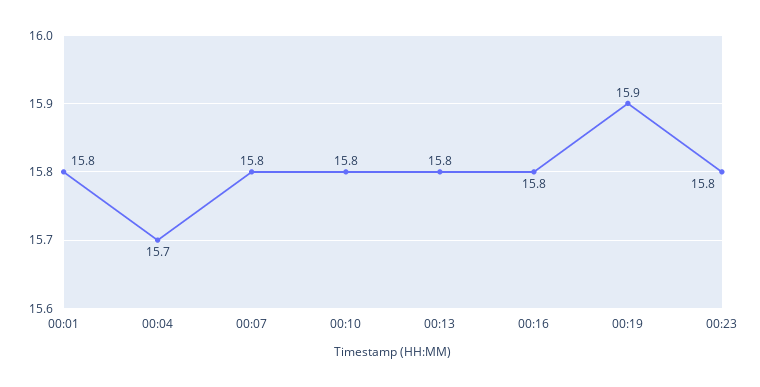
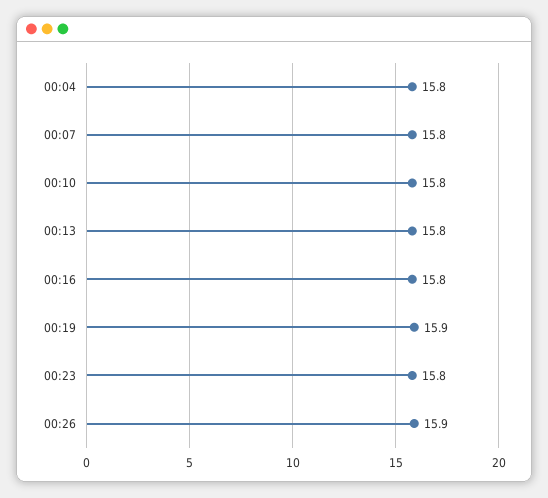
00:01: 15.8 -> none
00:04: 15.7 -> 15.8
00:26: none -> 15.9

